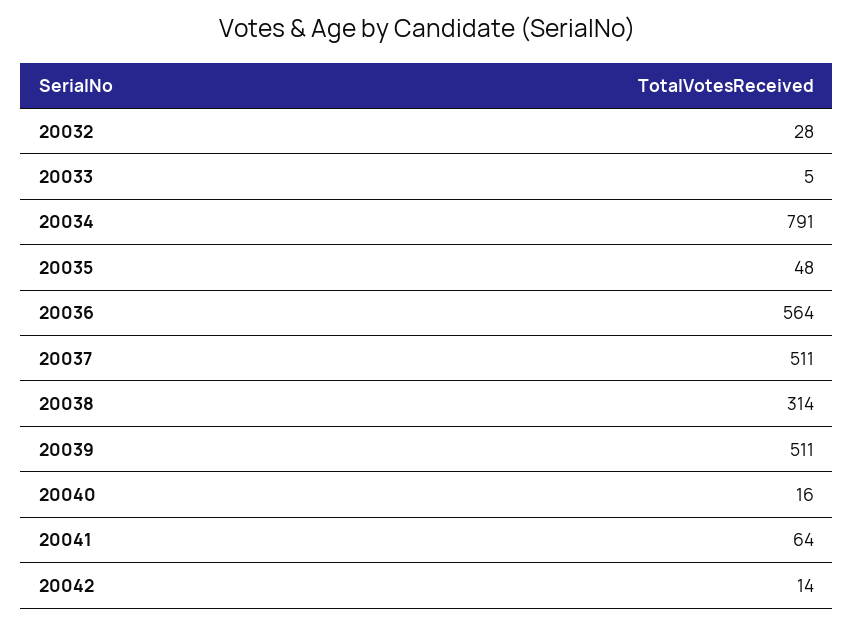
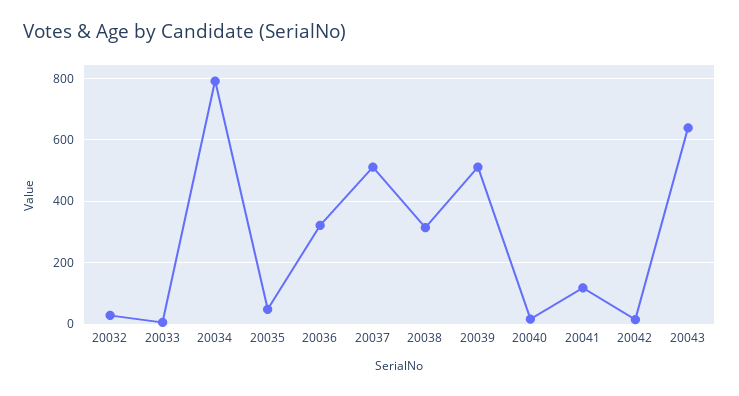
20036: 564 -> 320
20041: 64 -> 120
20043: none -> 640

